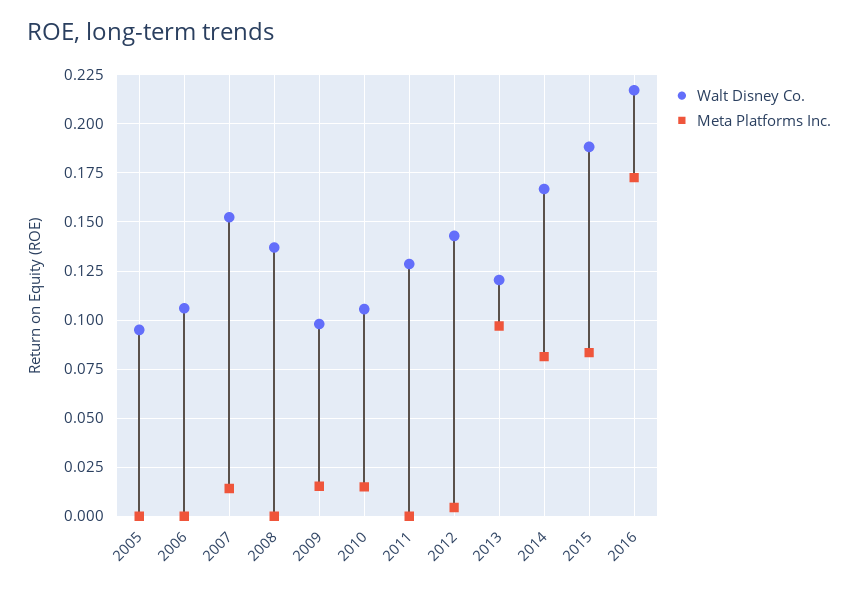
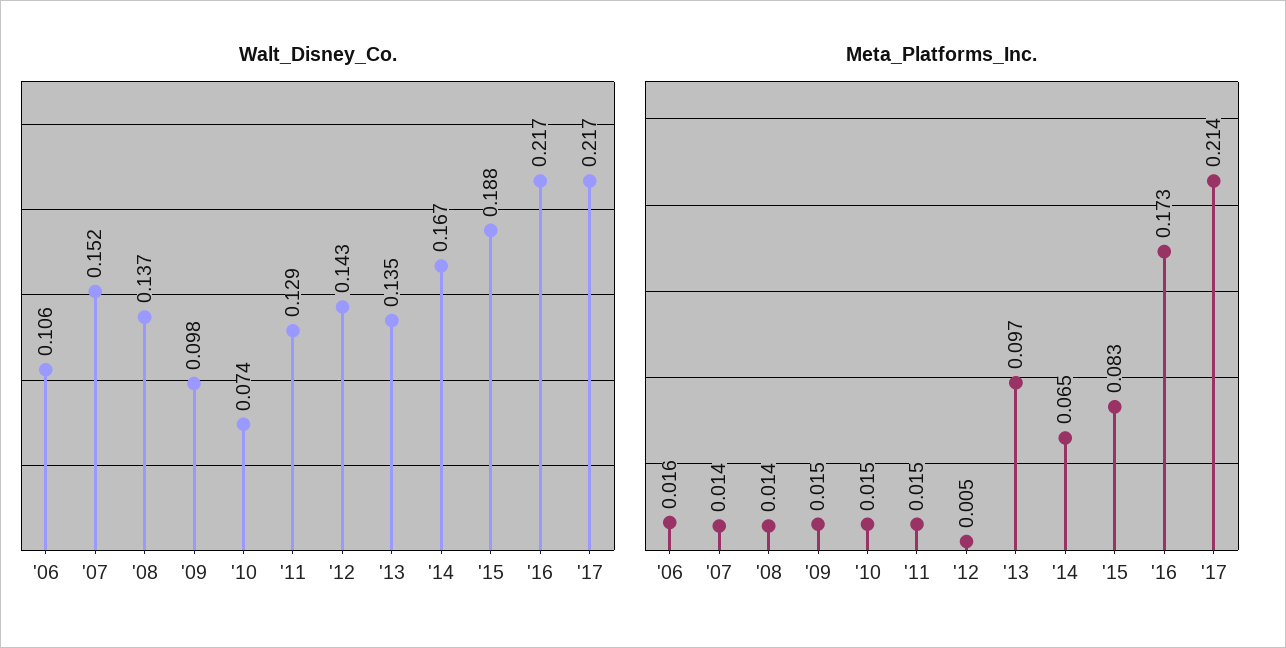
Walt Disney Co., 2005: 0.095 -> none
Meta Platforms Inc., 2005: 0 -> none
Meta Platforms Inc., 2006: 0 -> 0.016
Meta Platforms Inc., 2008: 0 -> 0.014
Walt Disney Co., 2010: 0.105 -> 0.074
Meta Platforms Inc., 2011: 0 -> 0.015
Walt Disney Co., 2013: 0.12 -> 0.135
Meta Platforms Inc., 2014: 0.08 -> 0.065
Walt Disney Co., '17: none -> 0.217
Meta Platforms Inc., '17: none -> 0.214

